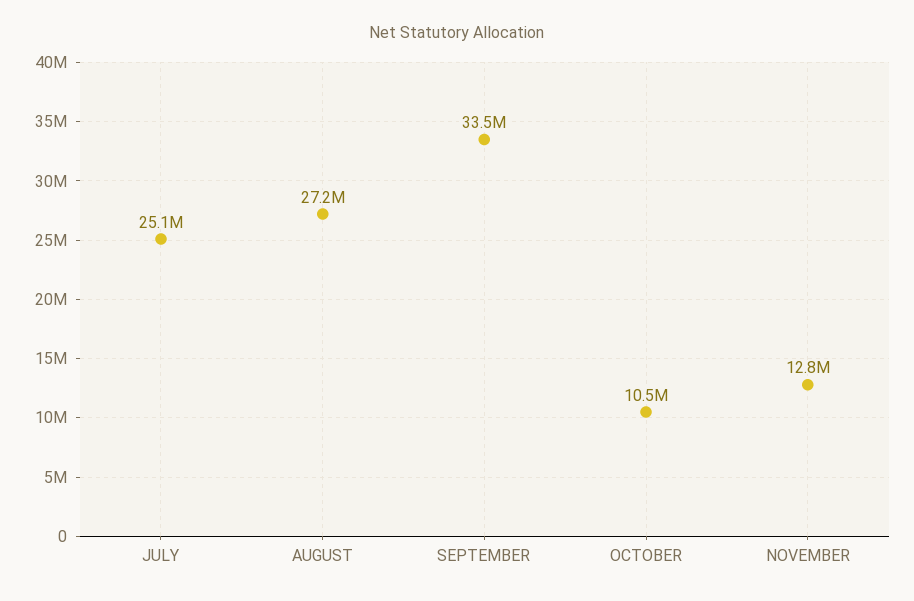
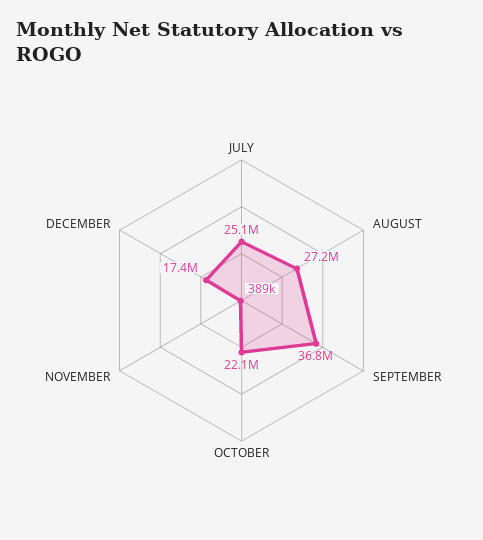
SEPTEMBER: 33500000 -> 36800000
OCTOBER: 10500000 -> 22100000
NOVEMBER: 12800000 -> 389000
DECEMBER: none -> 17400000

